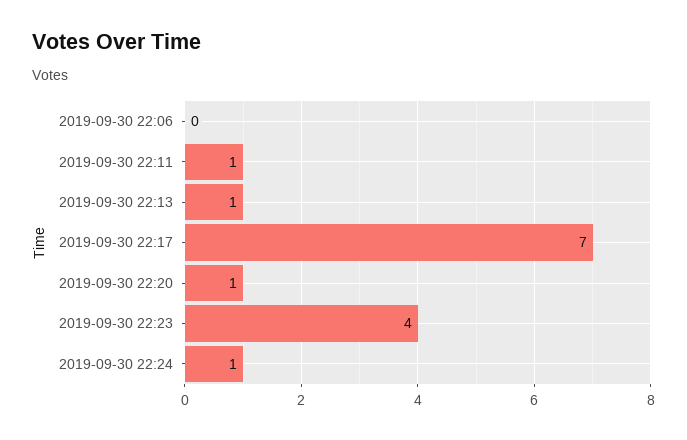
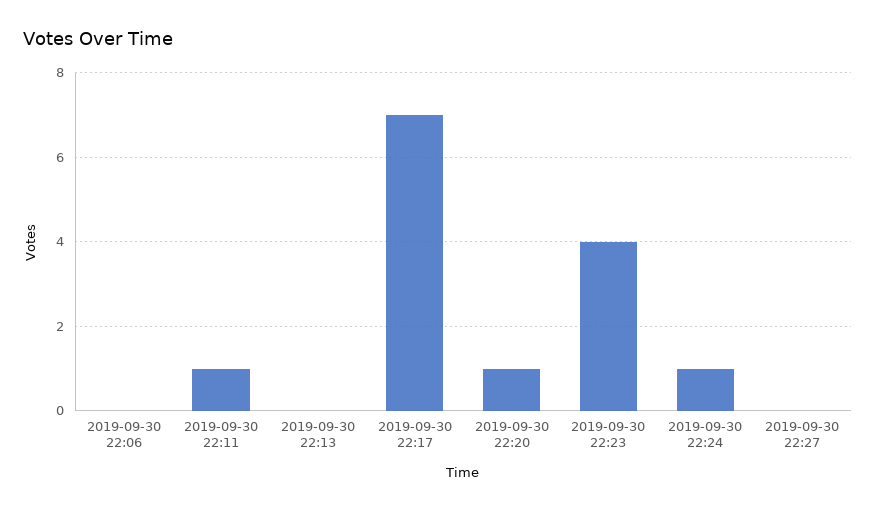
2019-09-30 22:13: 1 -> 0
2019-09-30 22:27: none -> 0

